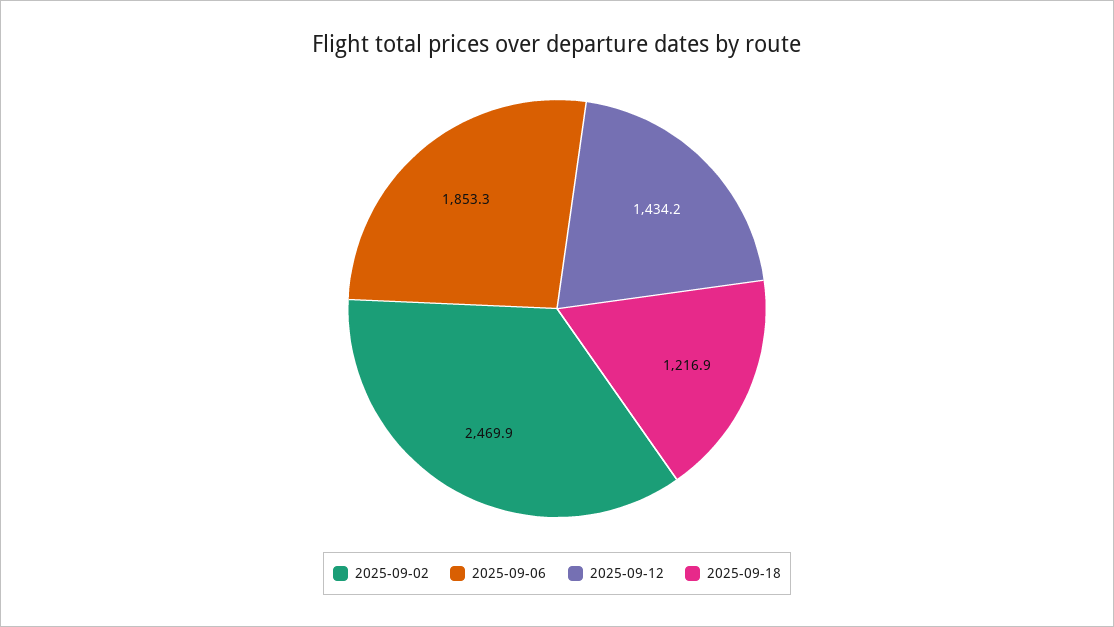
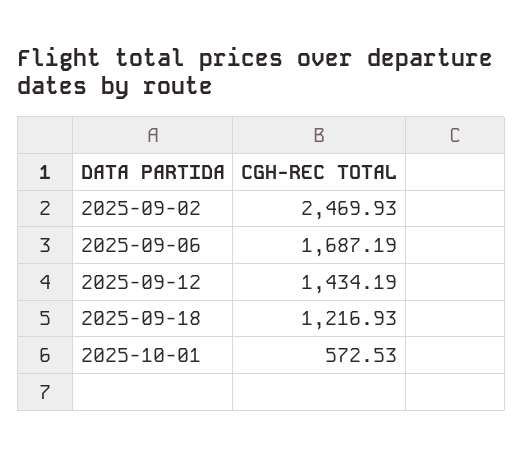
2025-09-06: 1853.3 -> 1687.19
2025-10-01: none -> 572.53

